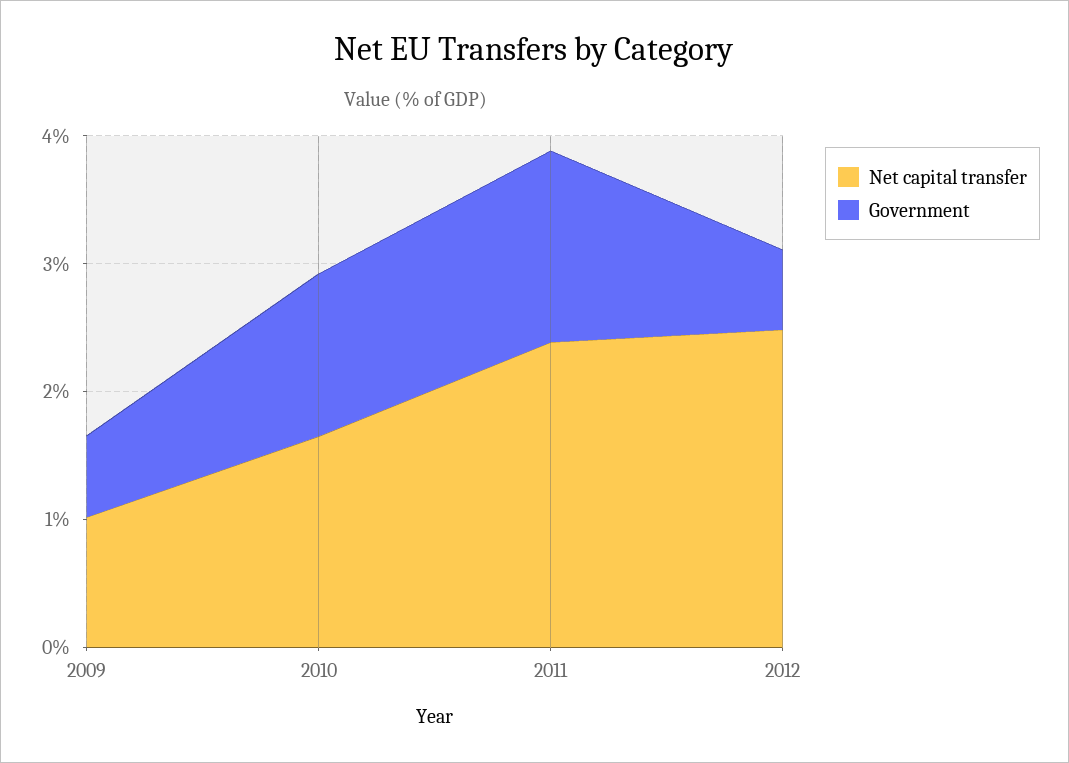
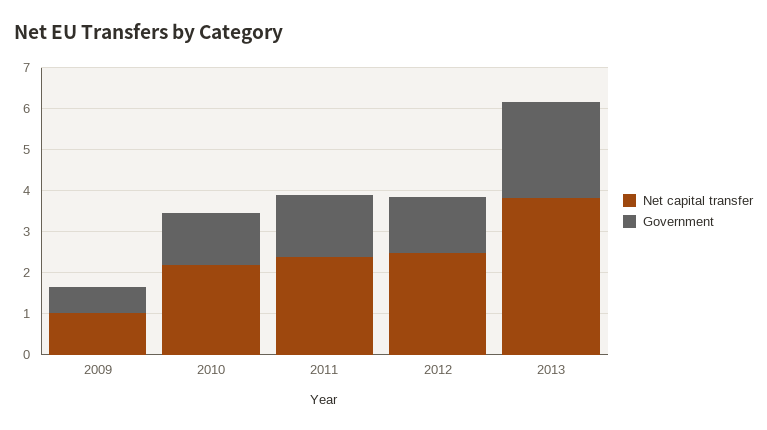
Net capital transfer, 2010: 1.6 -> 2.2
Government, 2012: 0.6 -> 1.4
Net capital transfer, 2013: none -> 3.8
Government, 2013: none -> 2.4

